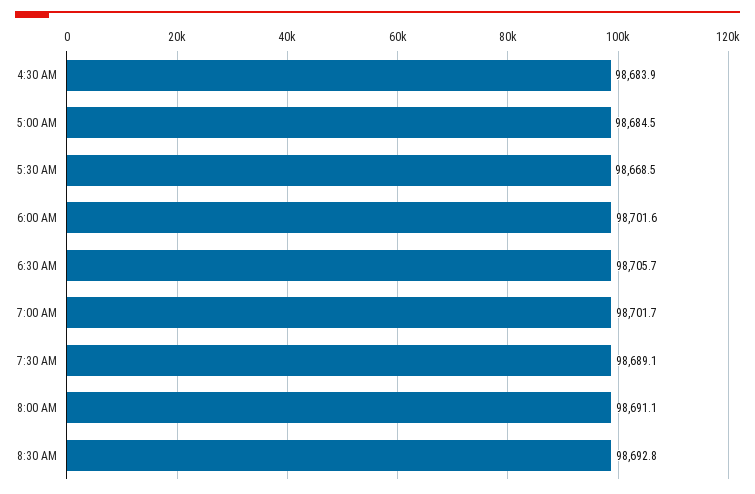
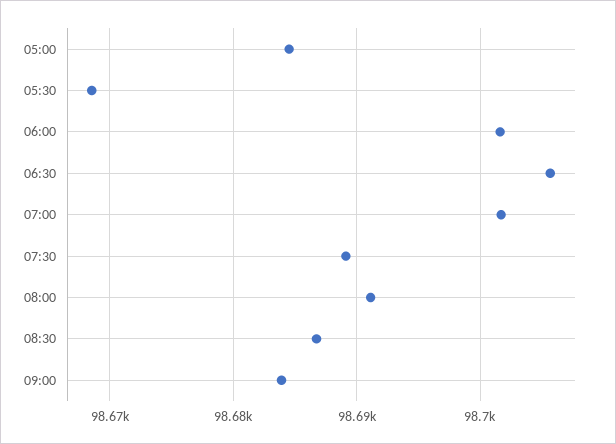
4:30 AM: 98683.9 -> none
8:30 AM: 98692.8 -> 98687
09:00: none -> 98684

